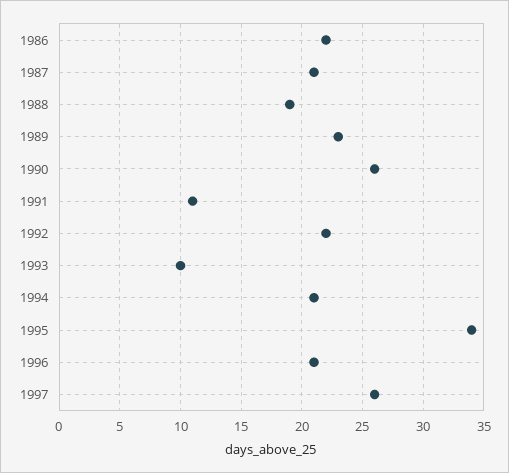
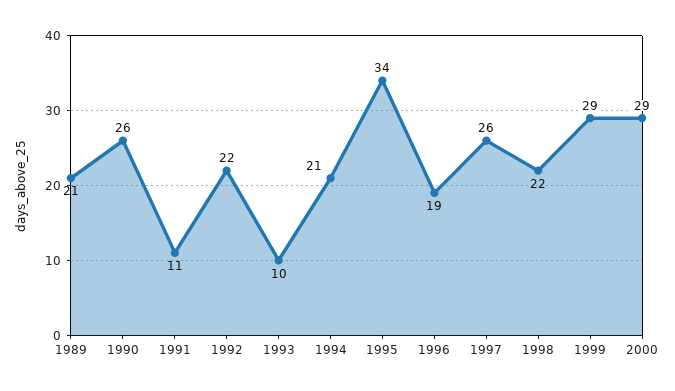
1986: 22 -> none
1987: 21 -> none
1988: 19 -> none
1989: 23 -> 21
1996: 21 -> 19
1998: none -> 22
1999: none -> 29
2000: none -> 29

